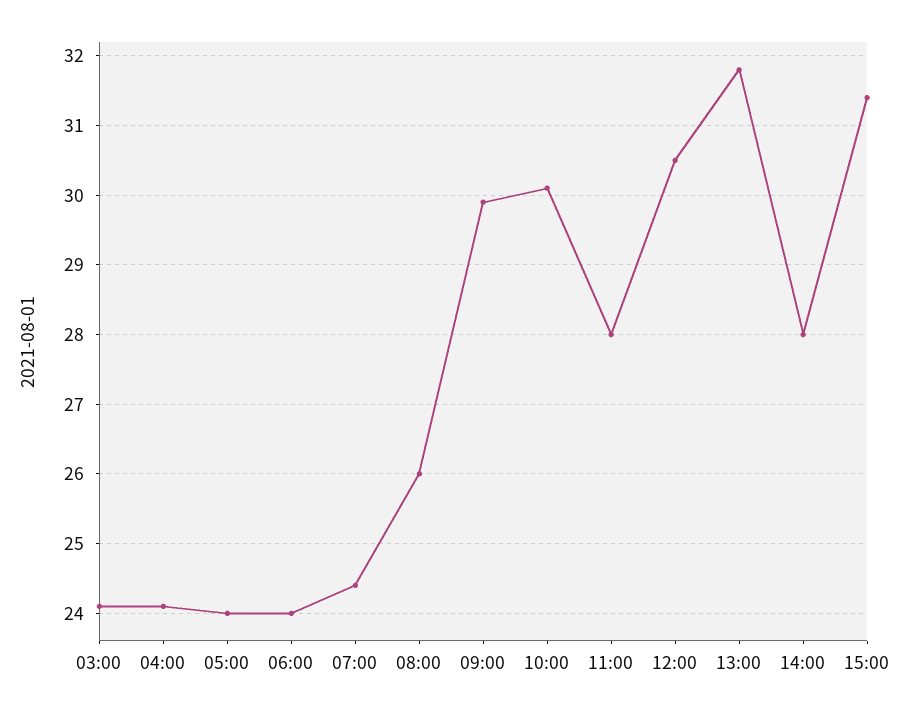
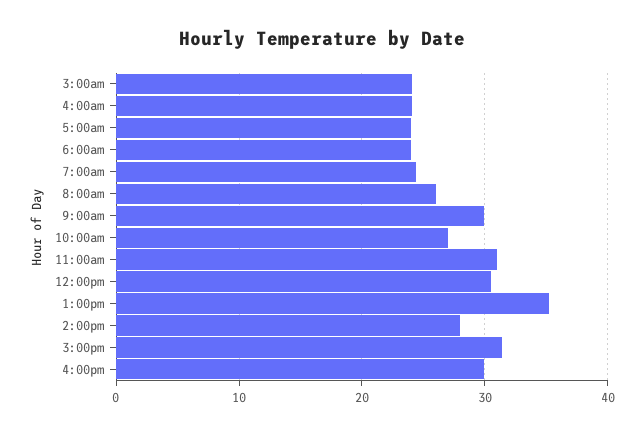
10:00: 30.1 -> 27
11:00: 28 -> 31
13:00: 31.8 -> 35
4:00pm: none -> 30

